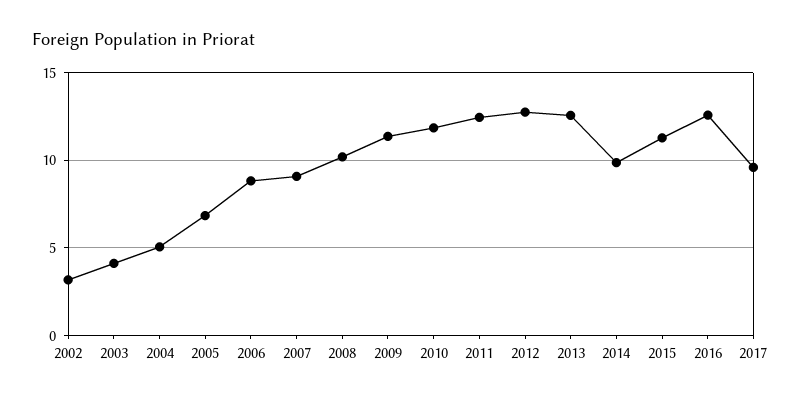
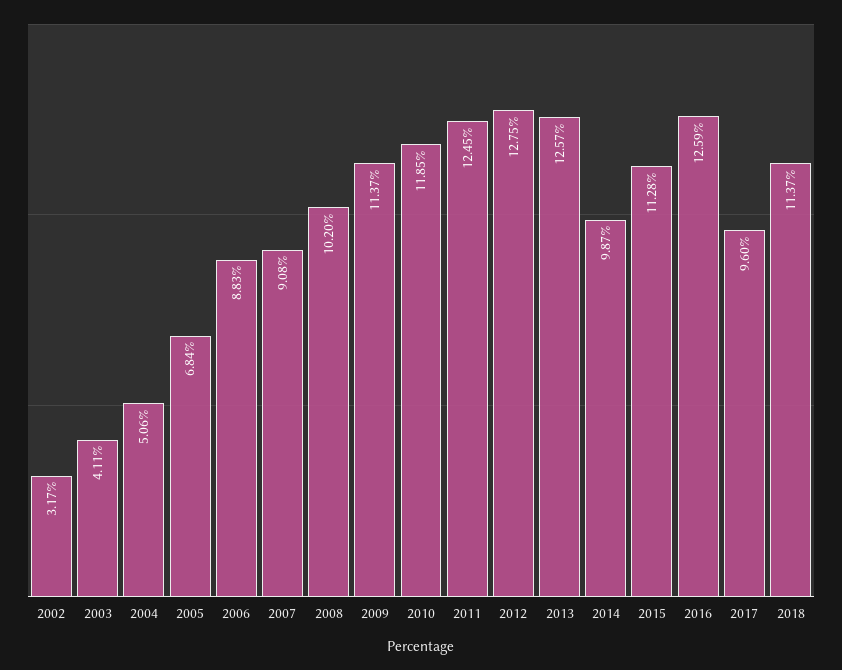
2018: none -> 11.37

